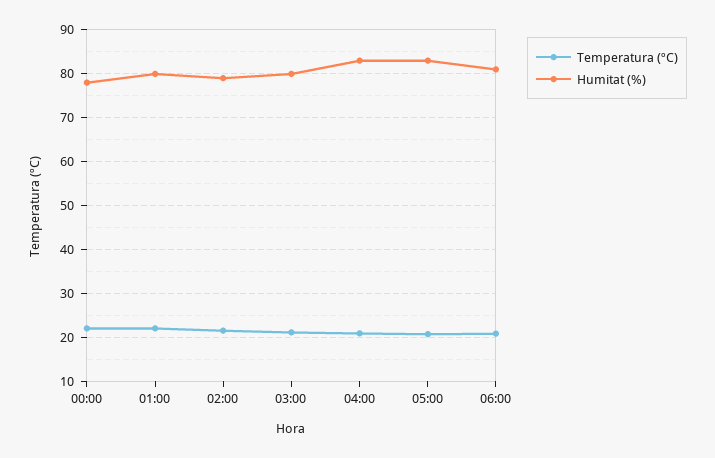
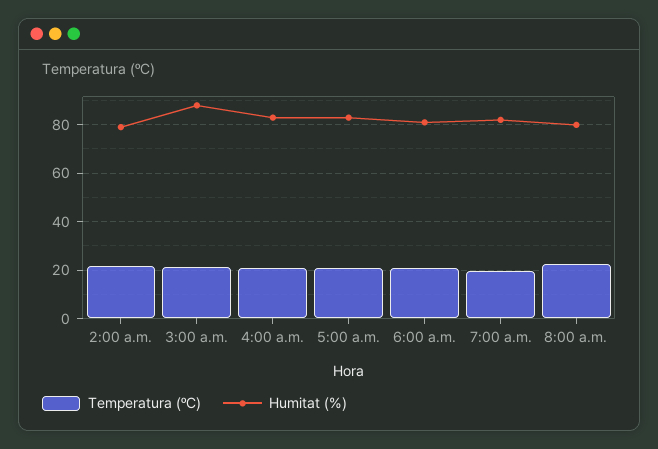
Temperatura (ºC), 00:00: 22 -> none
Humitat (%), 00:00: 78 -> none
Temperatura (ºC), 01:00: 22 -> none
Humitat (%), 01:00: 80 -> none
Humitat (%), 03:00: 80 -> 87.5
Temperatura (ºC), 7:00 a.m.: none -> 20
Humitat (%), 7:00 a.m.: none -> 82.5
Temperatura (ºC), 8:00 a.m.: none -> 22.5
Humitat (%), 8:00 a.m.: none -> 80

